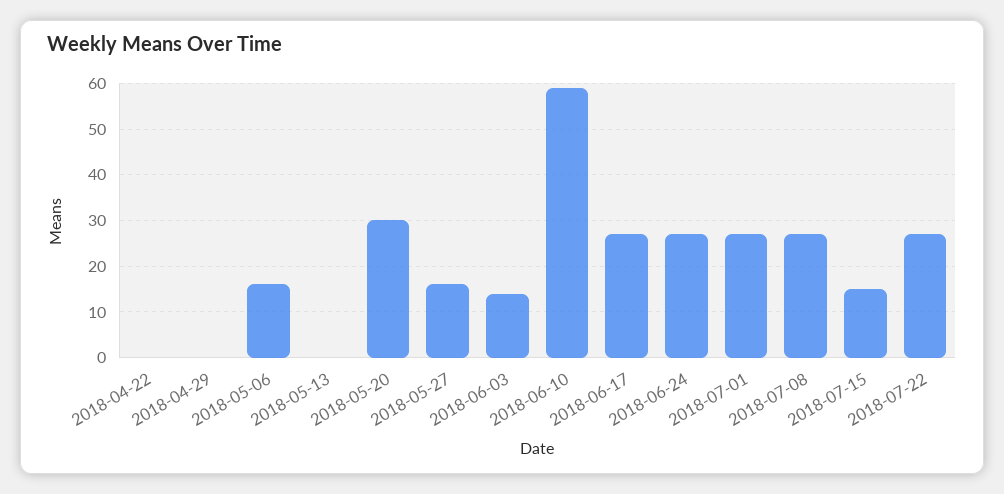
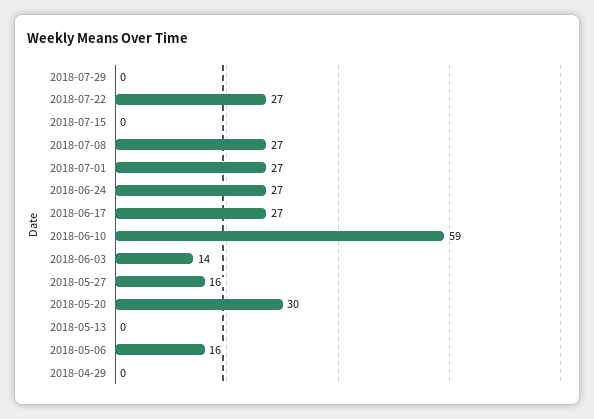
2018-04-22: 0 -> none
2018-07-15: 15 -> 0
2018-07-29: none -> 0

